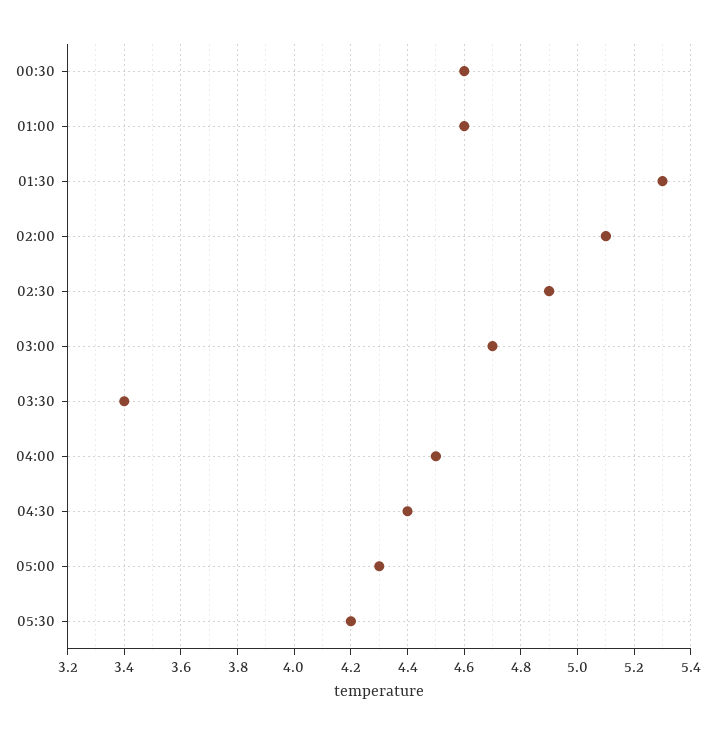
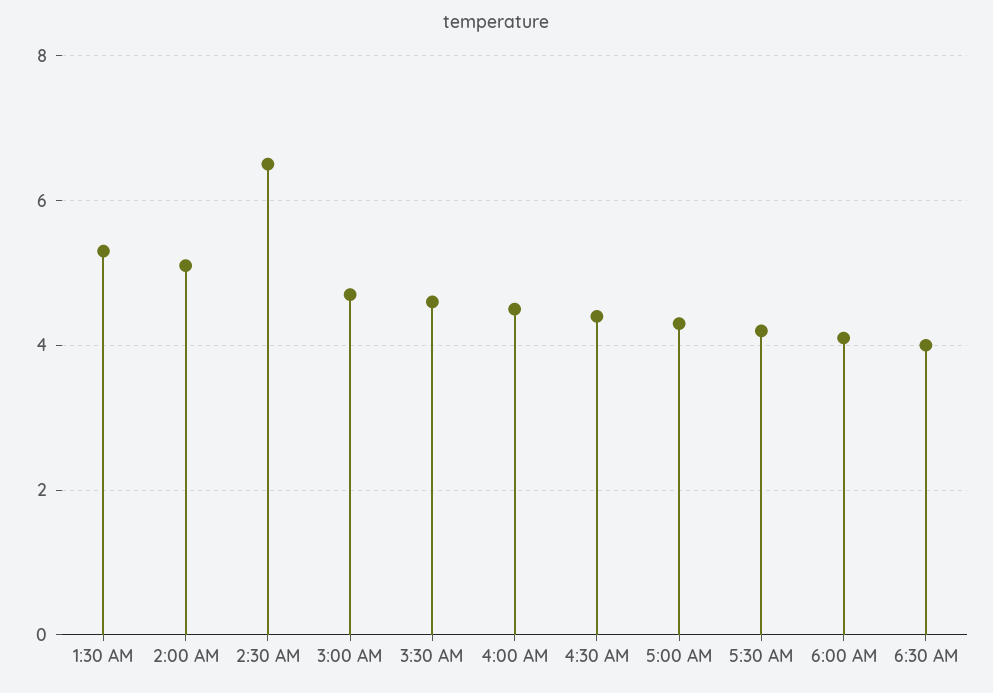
00:30: 4.6 -> none
01:00: 4.6 -> none
02:30: 4.9 -> 6.5
03:30: 3.4 -> 4.5
6:00 AM: none -> 4
6:30 AM: none -> 4

